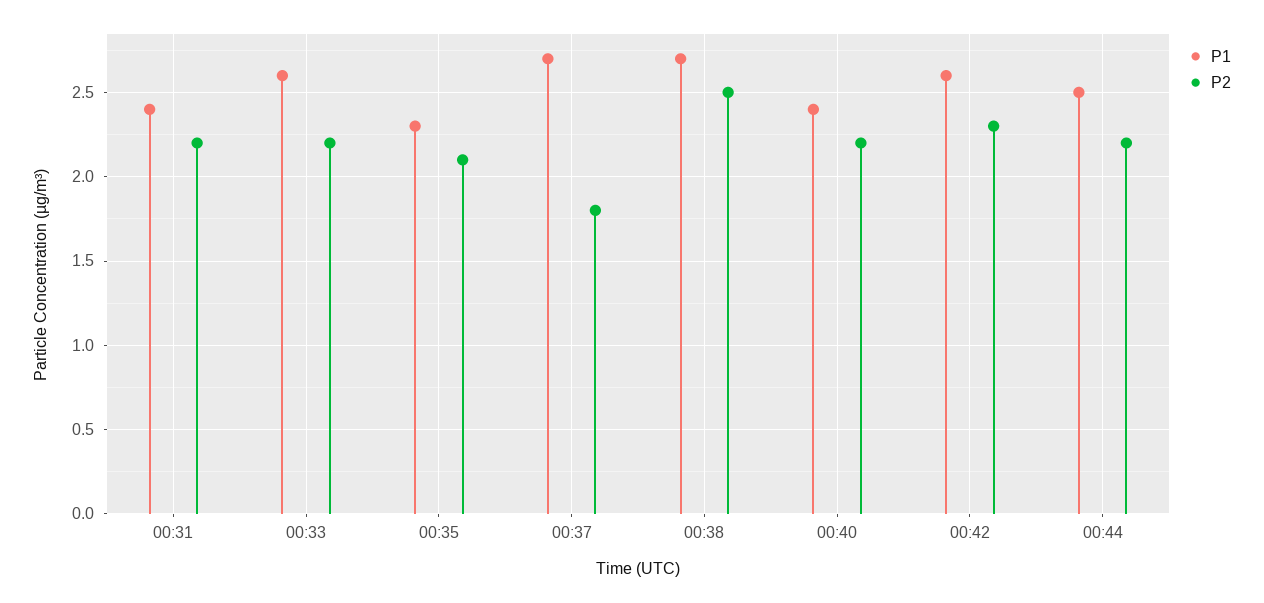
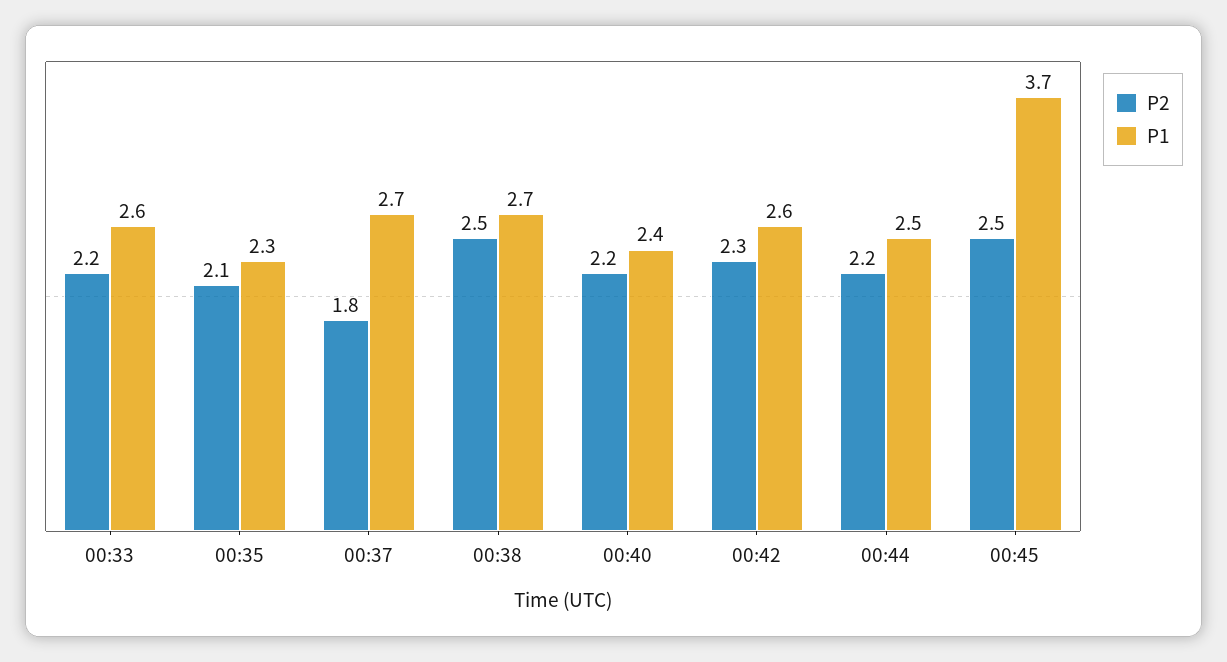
P1, 00:31: 2.4 -> none
P2, 00:31: 2.2 -> none
P2, 00:45: none -> 2.5
P1, 00:45: none -> 3.7

